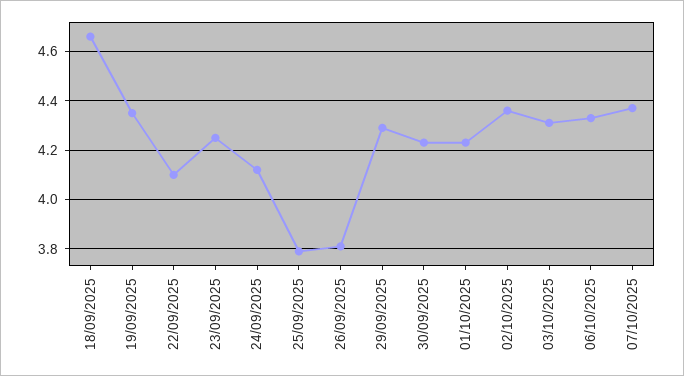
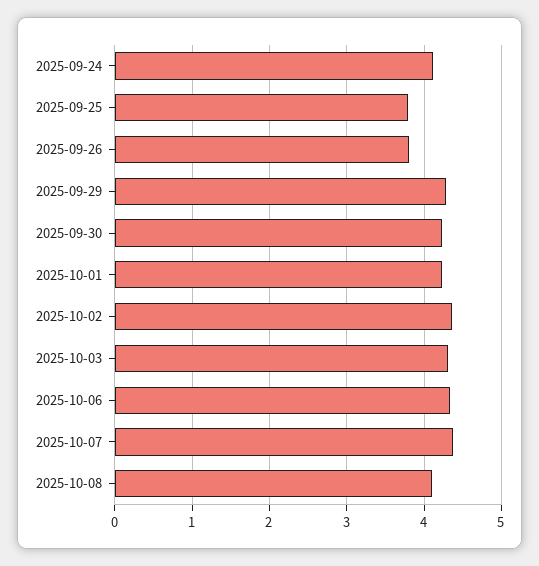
18/09/2025: 4.65 -> none
19/09/2025: 4.35 -> none
22/09/2025: 4.1 -> none
23/09/2025: 4.25 -> none
2025-10-08: none -> 4.1

